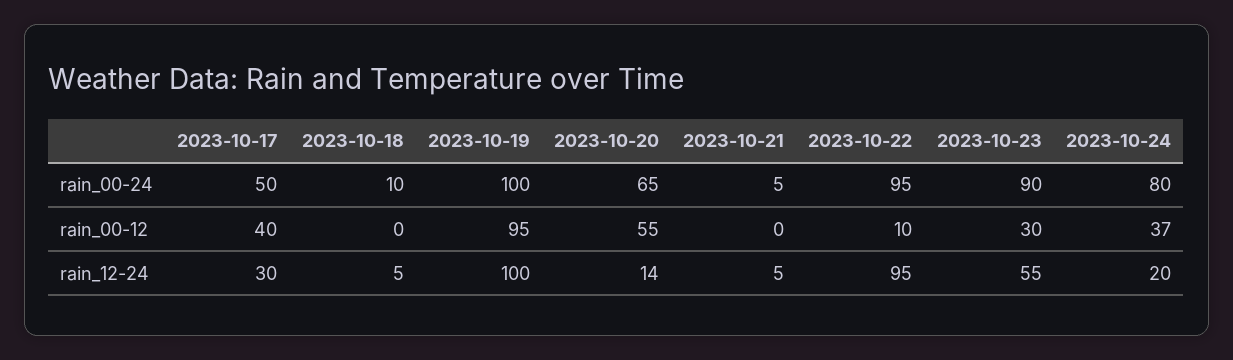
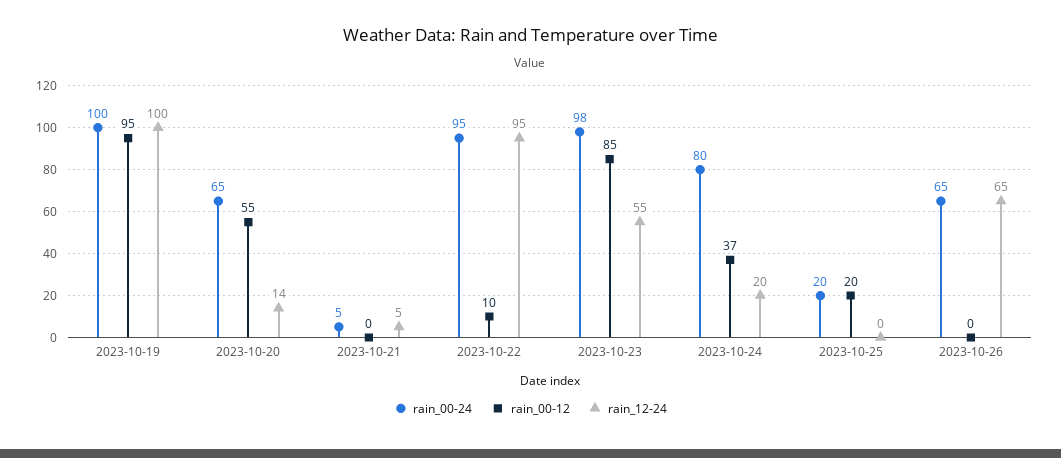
rain_00-24, 2023-10-17: 50 -> none
rain_00-24, 2023-10-18: 10 -> none
rain_00-24, 2023-10-23: 90 -> 98
rain_00-12, 2023-10-17: 40 -> none
rain_00-12, 2023-10-18: 0 -> none
rain_00-12, 2023-10-23: 30 -> 85
rain_12-24, 2023-10-17: 30 -> none
rain_12-24, 2023-10-18: 5 -> none
rain_00-24, 2023-10-25: none -> 20
rain_00-12, 2023-10-25: none -> 20
rain_12-24, 2023-10-25: none -> 0
rain_00-24, 2023-10-26: none -> 65
rain_00-12, 2023-10-26: none -> 0
rain_12-24, 2023-10-26: none -> 65

